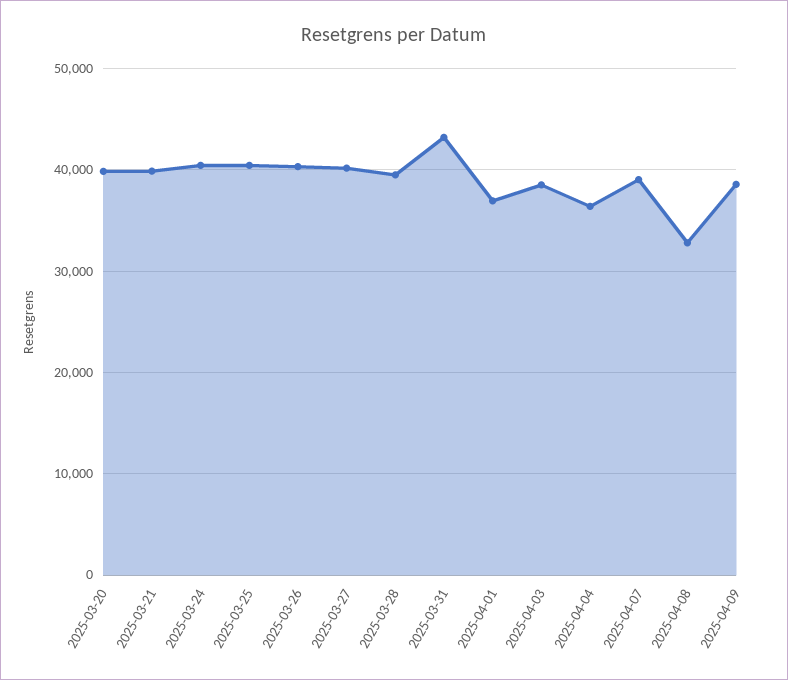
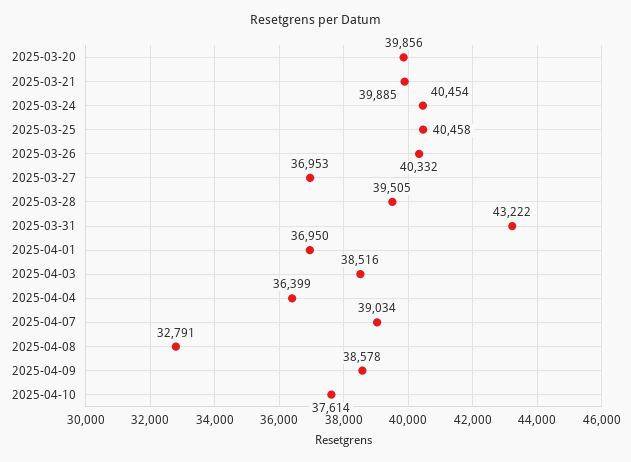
2025-03-27: 40000 -> 36953
2025-04-10: none -> 37614

